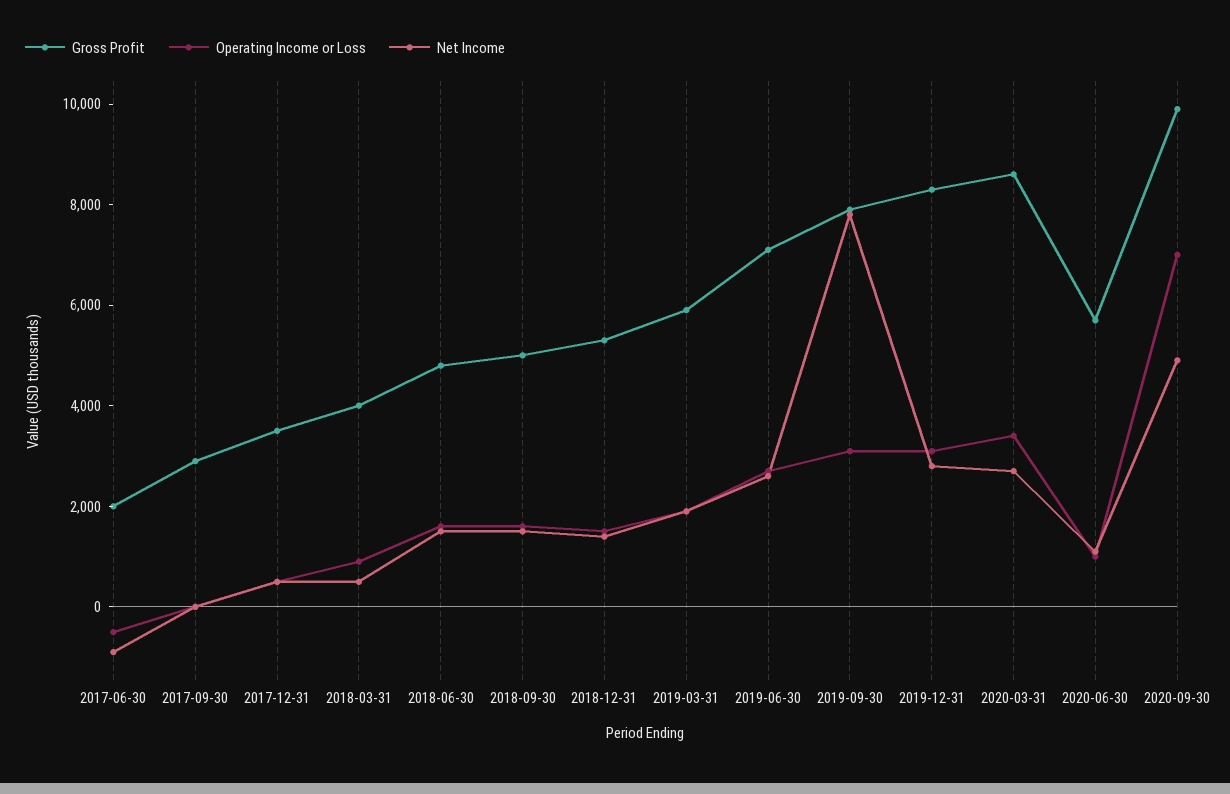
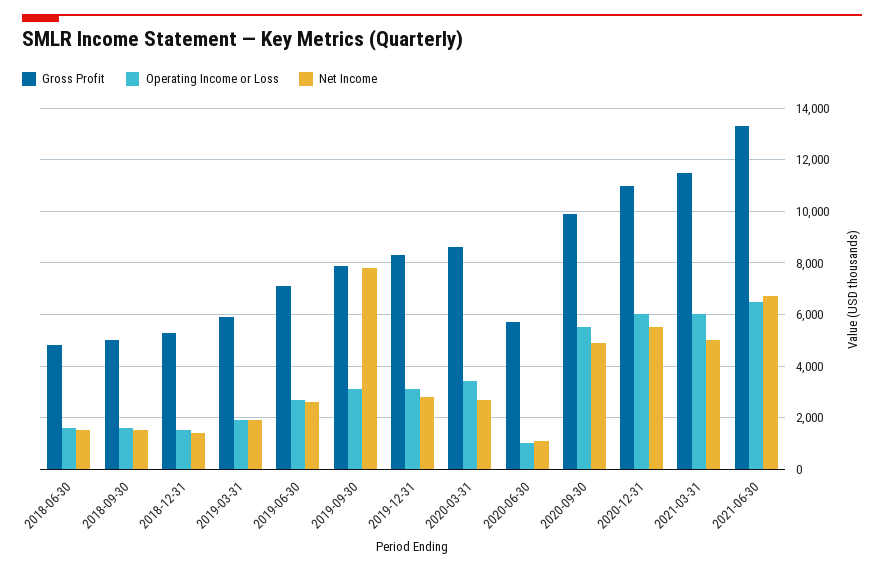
Gross Profit, 2017-06-30: 2000 -> none
Operating Income or Loss, 2017-06-30: -500 -> none
Net Income, 2017-06-30: -1000 -> none
Gross Profit, 2017-09-30: 3000 -> none
Operating Income or Loss, 2017-09-30: 0 -> none
Net Income, 2017-09-30: 0 -> none
Gross Profit, 2017-12-31: 3500 -> none
Operating Income or Loss, 2017-12-31: 500 -> none
Net Income, 2017-12-31: 500 -> none
Gross Profit, 2018-03-31: 4000 -> none
Operating Income or Loss, 2018-03-31: 1000 -> none
Net Income, 2018-03-31: 500 -> none
Operating Income or Loss, 2020-09-30: 7000 -> 5500
Gross Profit, 2020-12-31: none -> 11000
Operating Income or Loss, 2020-12-31: none -> 6000
Net Income, 2020-12-31: none -> 5500
Gross Profit, 2021-03-31: none -> 11500
Operating Income or Loss, 2021-03-31: none -> 6000
Net Income, 2021-03-31: none -> 5000
Gross Profit, 2021-06-30: none -> 13250
Operating Income or Loss, 2021-06-30: none -> 6500
Net Income, 2021-06-30: none -> 6750

